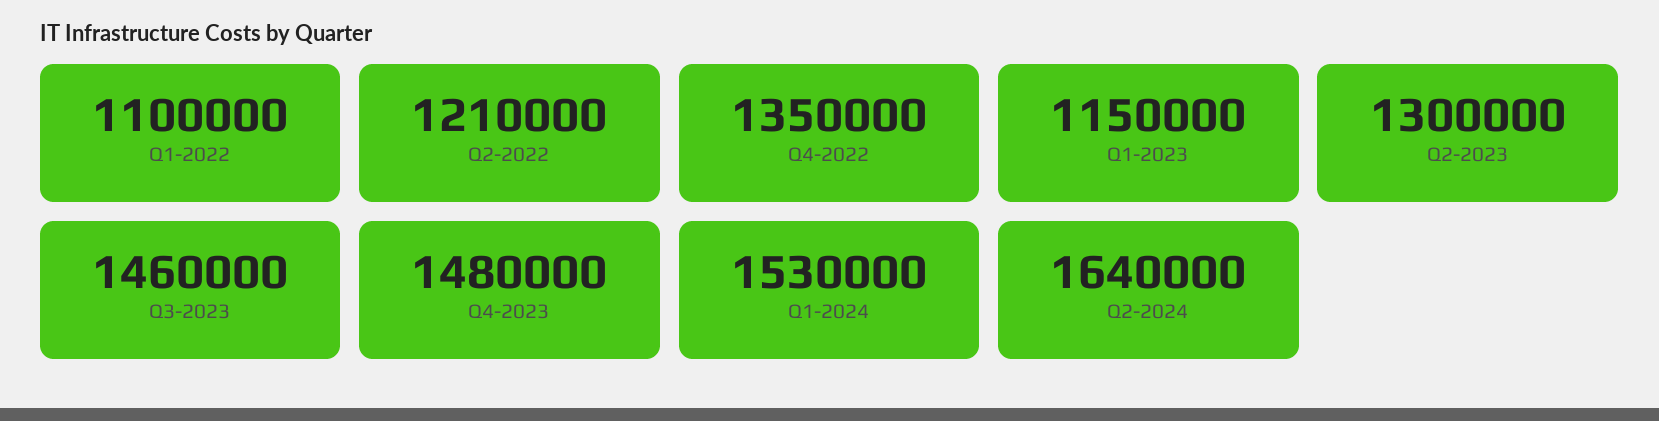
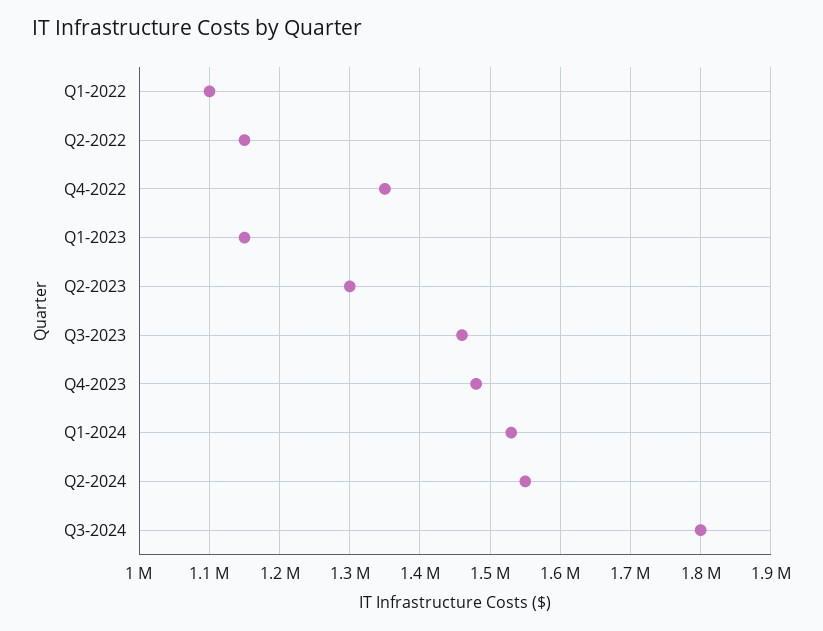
Q2-2022: 1210000 -> 1150000
Q2-2024: 1640000 -> 1550000
Q3-2024: none -> 1800000

